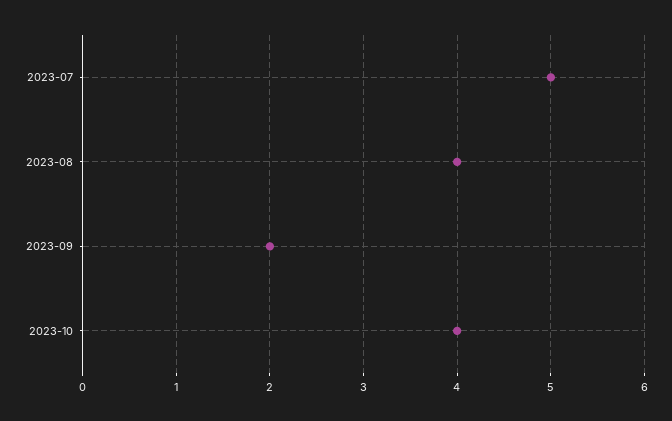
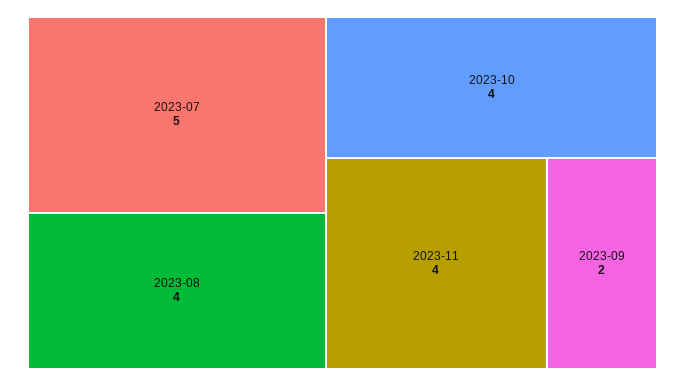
2023-11: none -> 4

